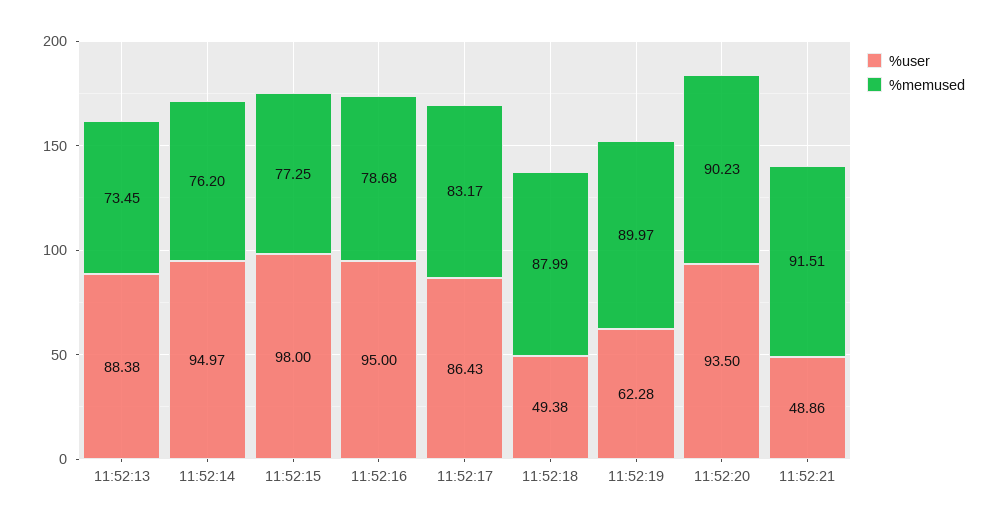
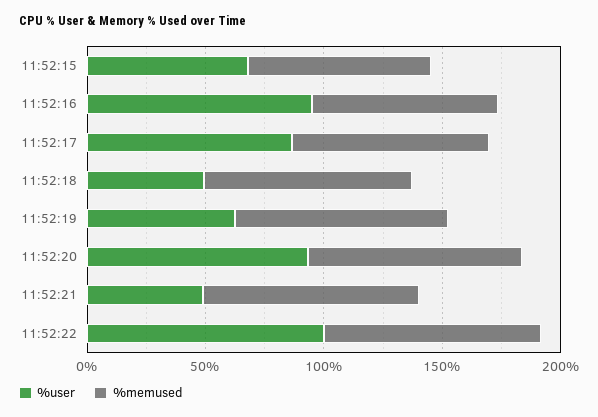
%user, 11:52:13: 88.38 -> none
%memused, 11:52:13: 73.45 -> none
%user, 11:52:14: 94.97 -> none
%memused, 11:52:14: 76.2 -> none
%user, 11:52:15: 98 -> 70
%user, 11:52:22: none -> 100
%memused, 11:52:22: none -> 90

